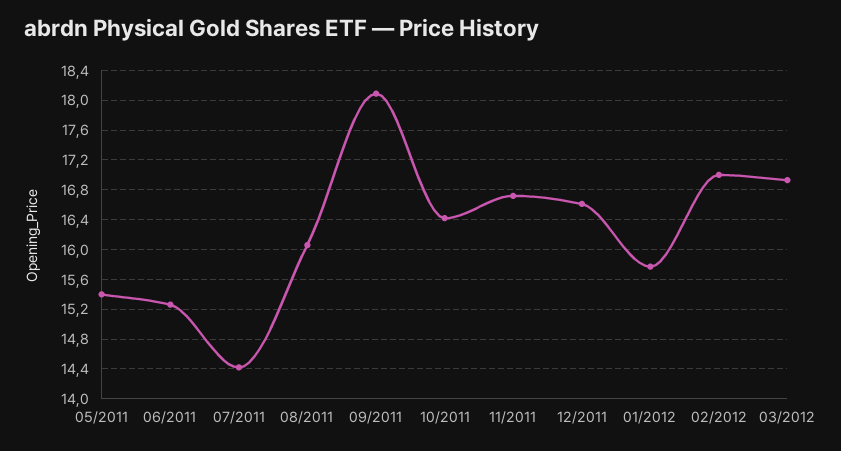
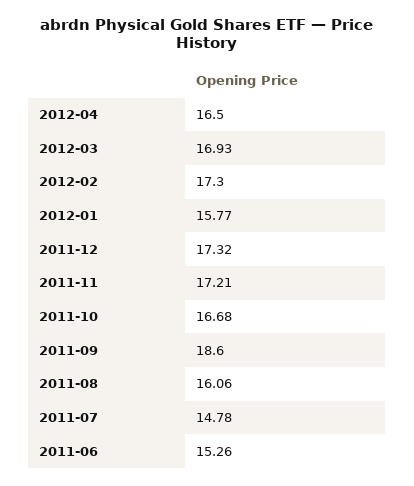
05/2011: 15.4 -> none
07/2011: 14.4 -> 14.78
09/2011: 18.1 -> 18.6
10/2011: 16.4 -> 16.68
11/2011: 16.7 -> 17.21
12/2011: 16.6 -> 17.32
02/2012: 17 -> 17.3
2012-04: none -> 16.5

